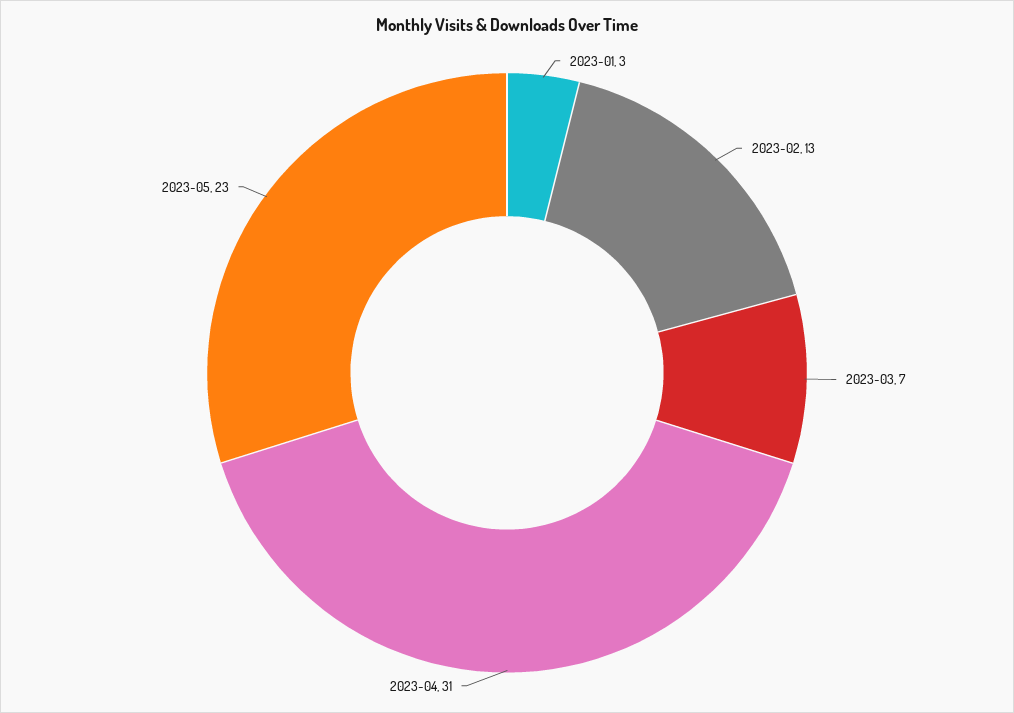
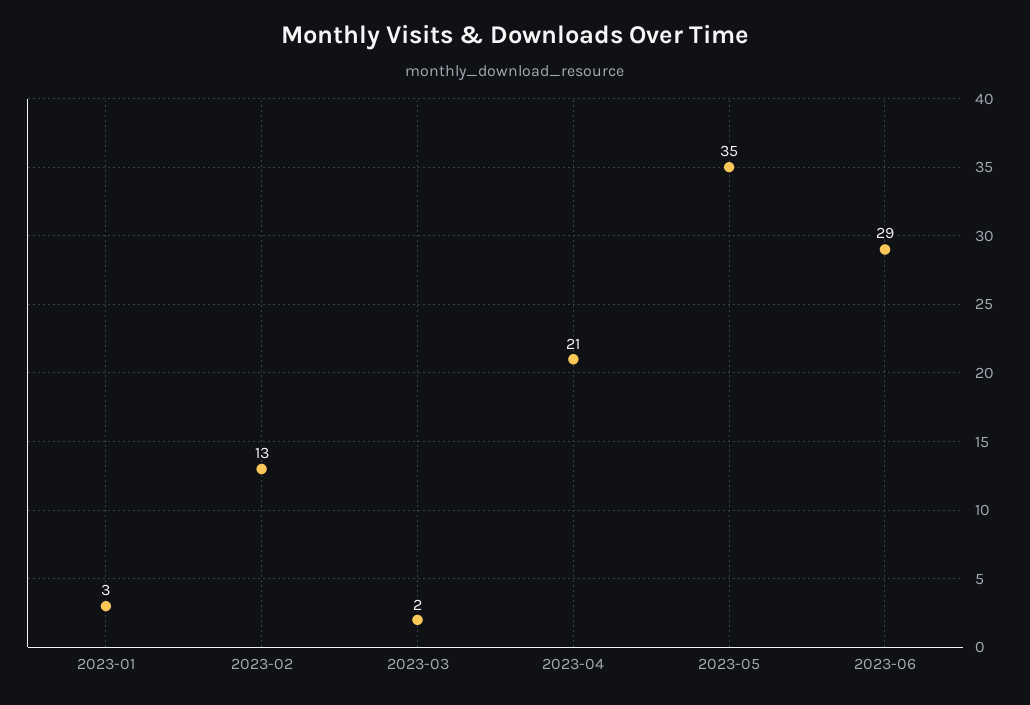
2023-03: 7 -> 2
2023-04: 31 -> 21
2023-05: 23 -> 35
2023-06: none -> 29

